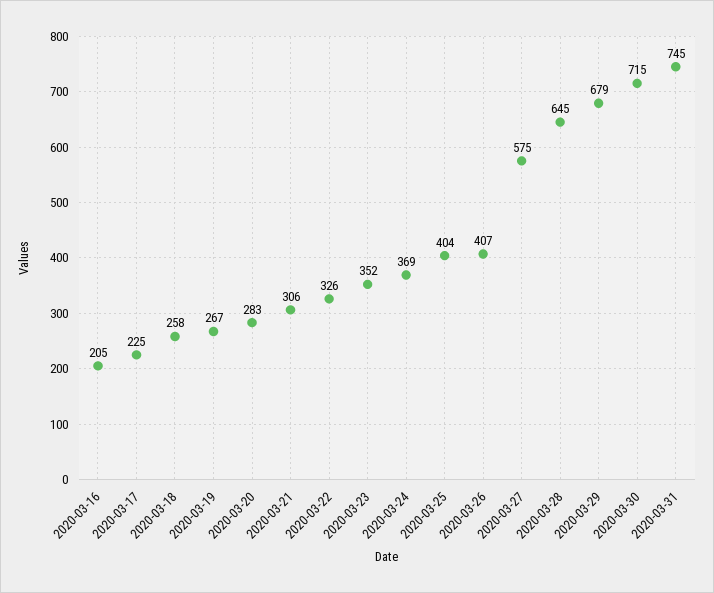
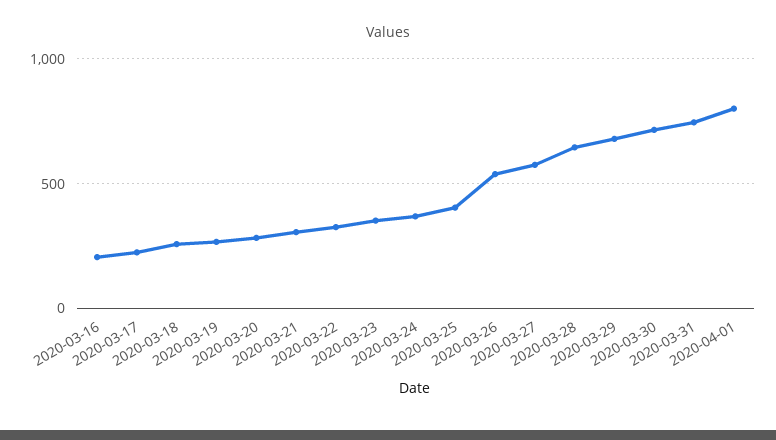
2020-03-26: 407 -> 550
2020-04-01: none -> 800

